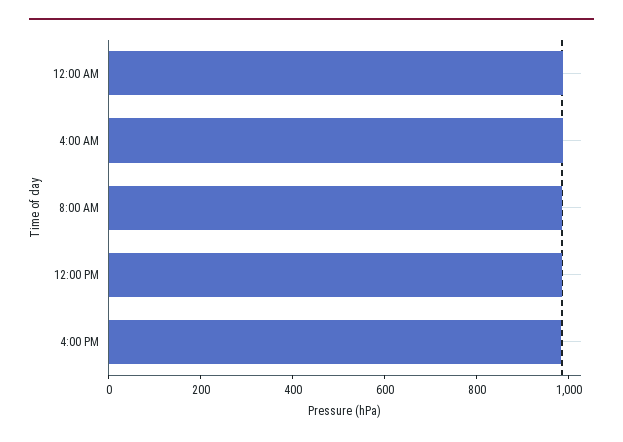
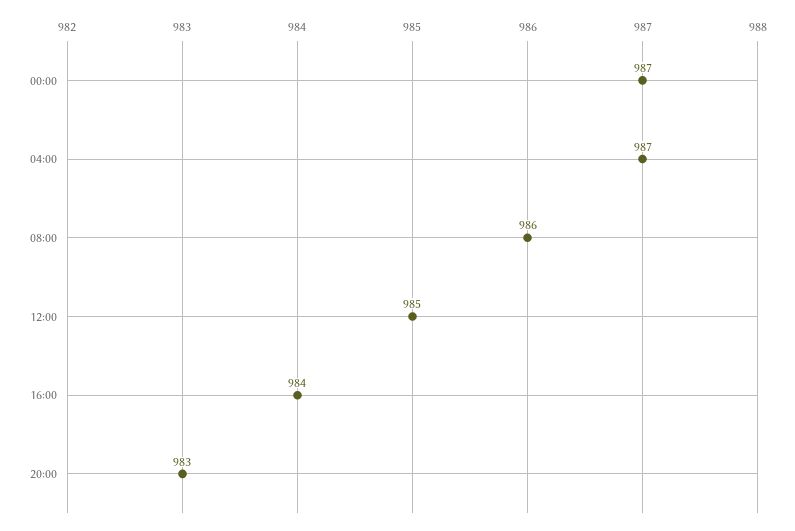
20:00: none -> 983

